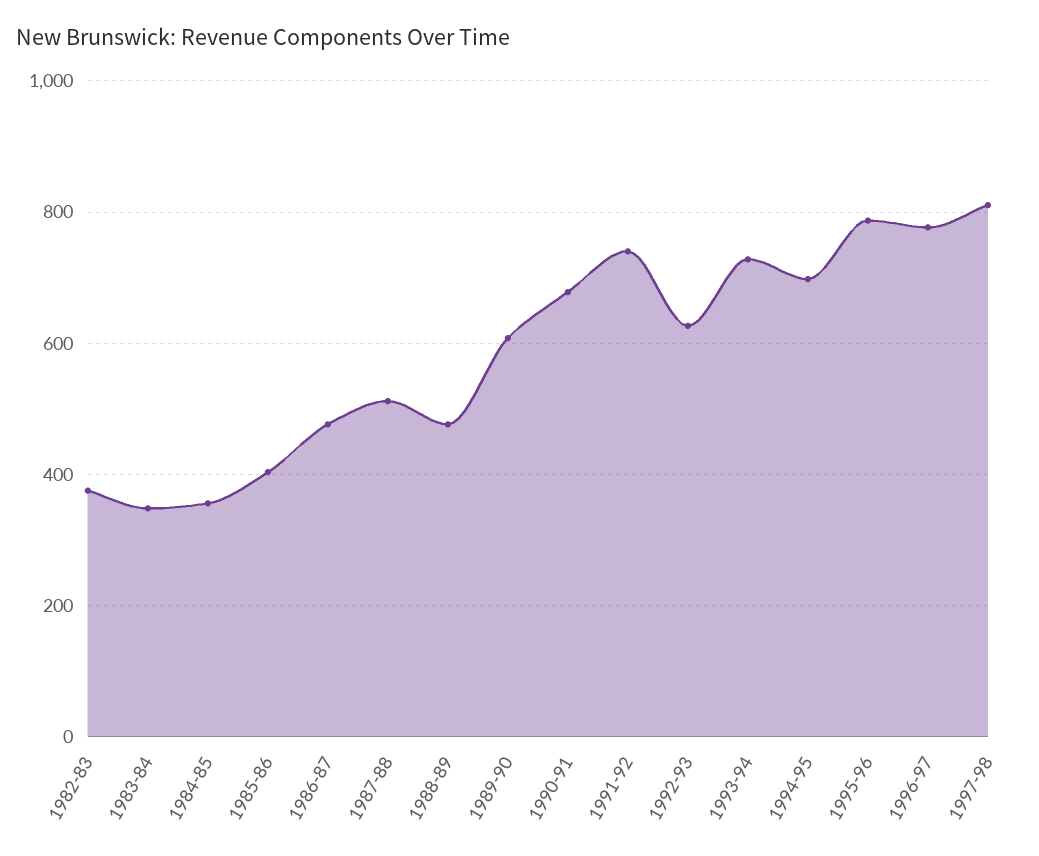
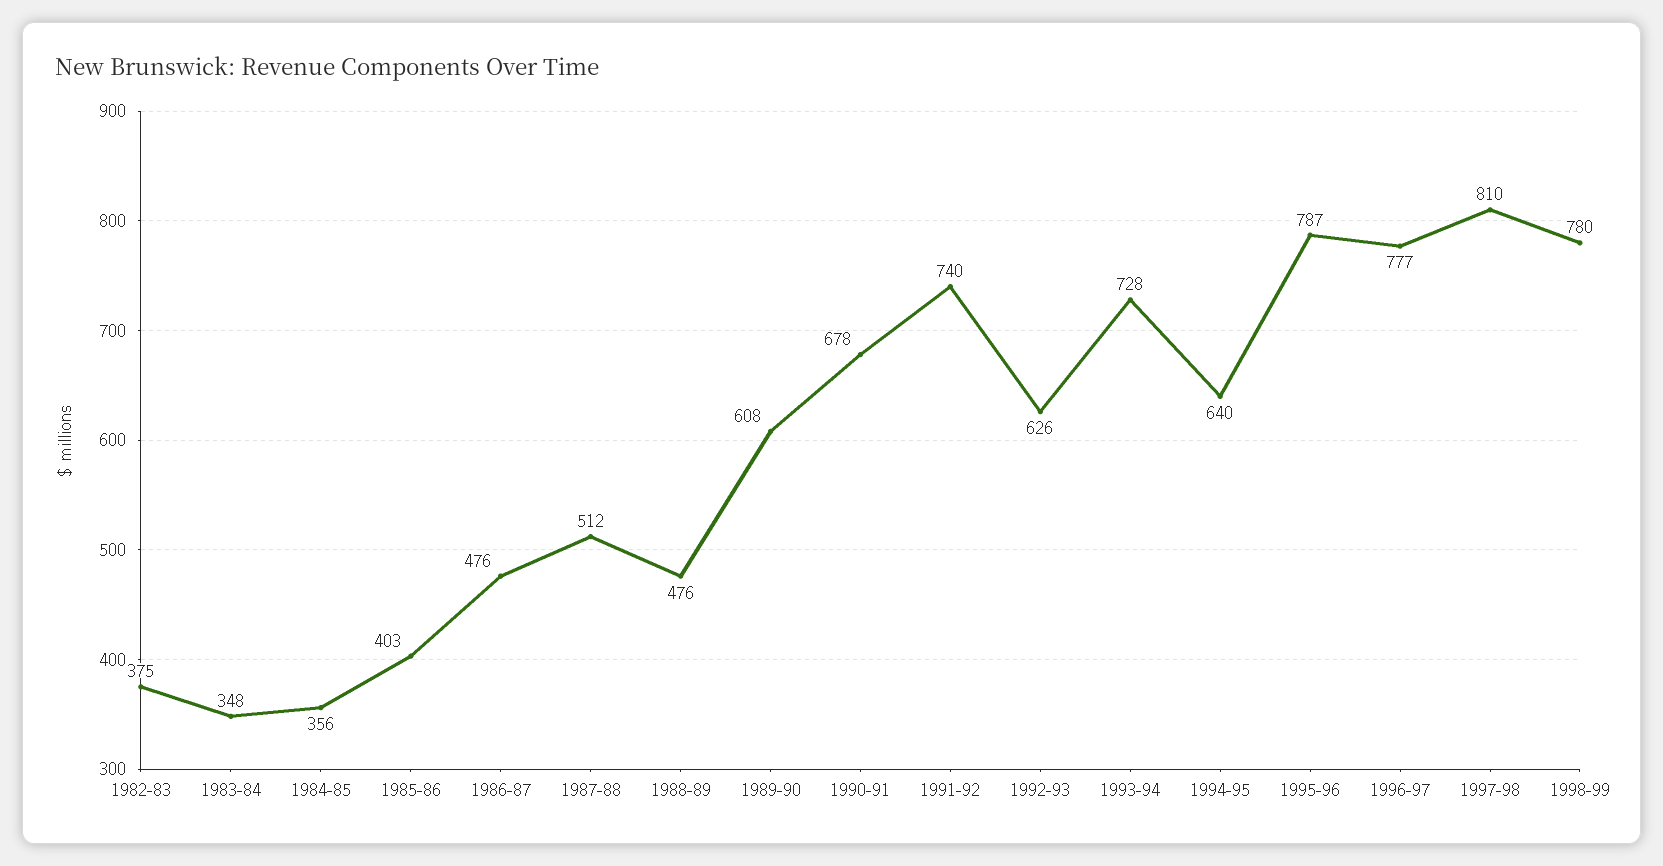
1994-95: 700 -> 640
1998-99: none -> 780

